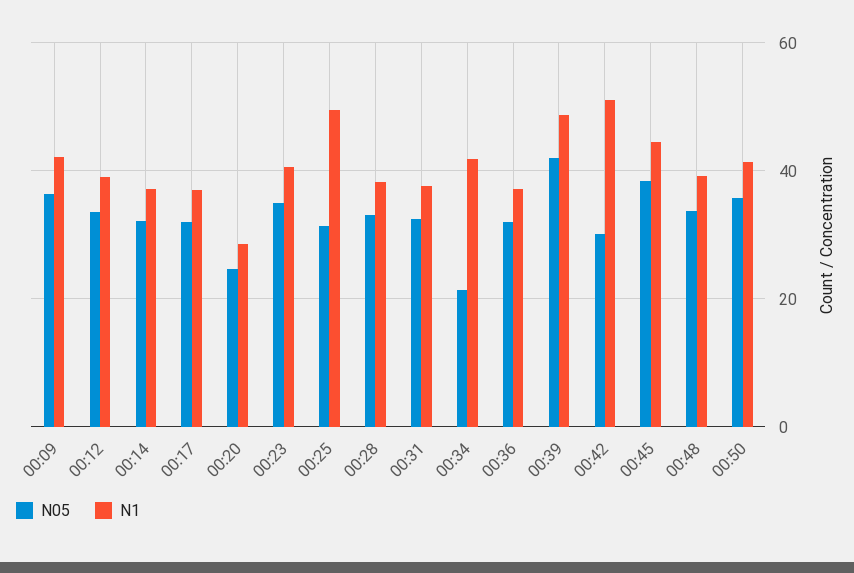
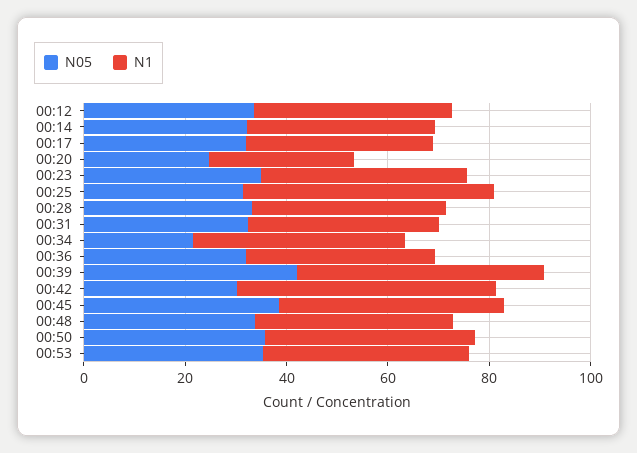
N05, 00:09: 36 -> none
N1, 00:09: 42 -> none
N05, 00:53: none -> 35
N1, 00:53: none -> 40

